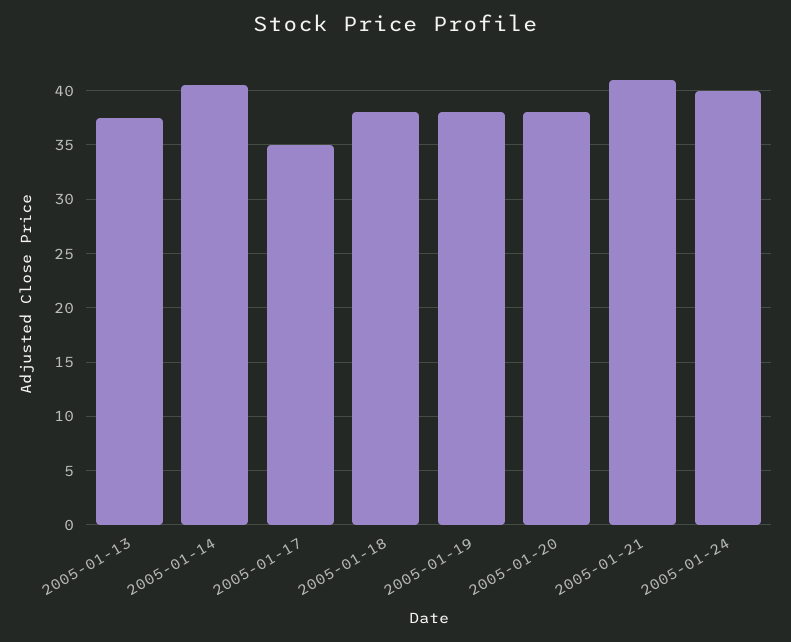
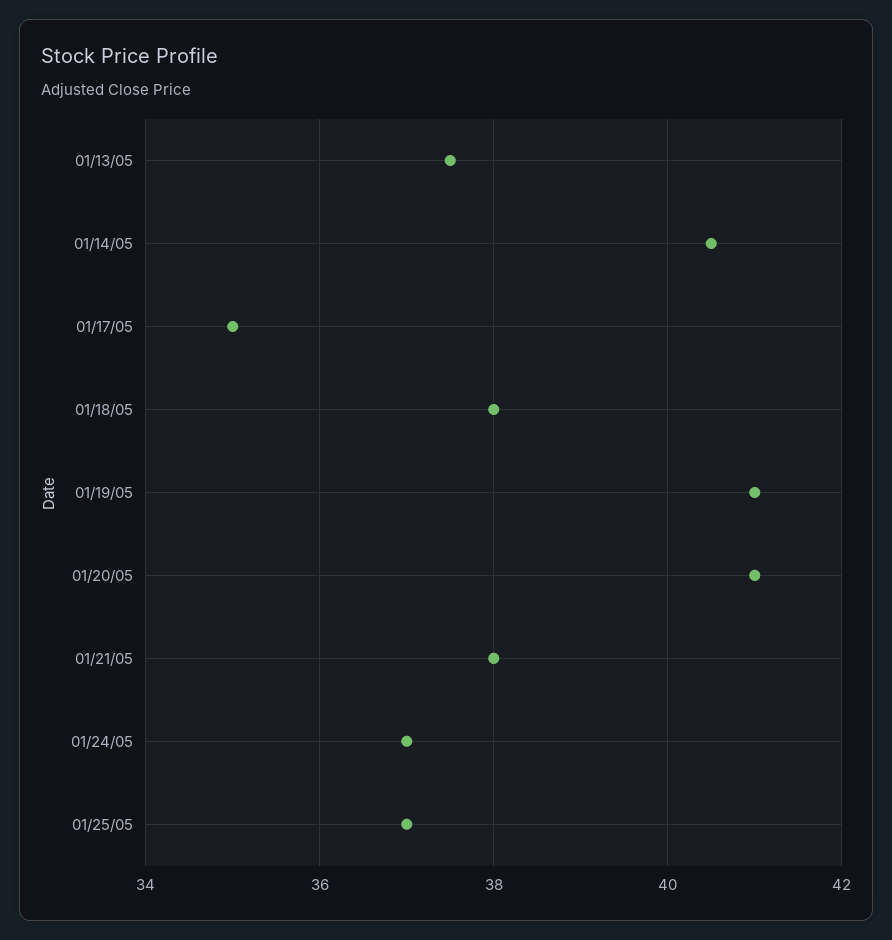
2005-01-19: 38 -> 41
2005-01-20: 38 -> 41
2005-01-21: 41 -> 38
2005-01-24: 40 -> 37
01/25/05: none -> 37

